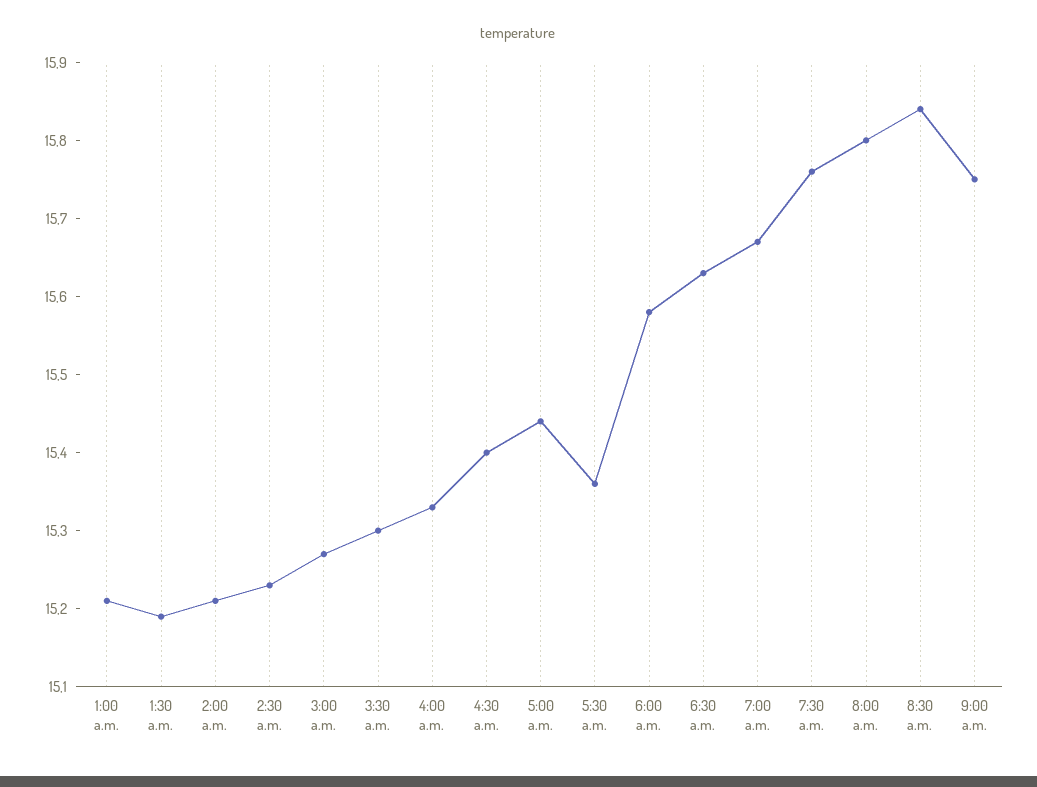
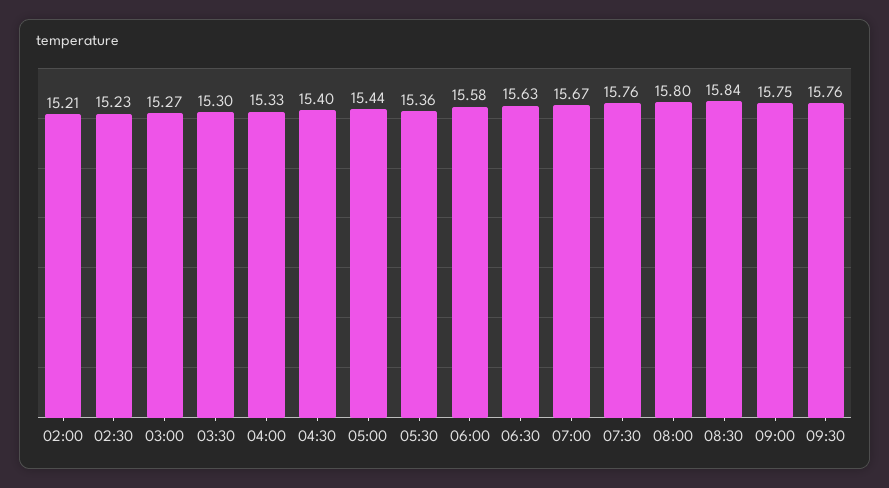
1:00 a.m.: 15.2 -> none
1:30 a.m.: 15.2 -> none
09:30: none -> 15.76

